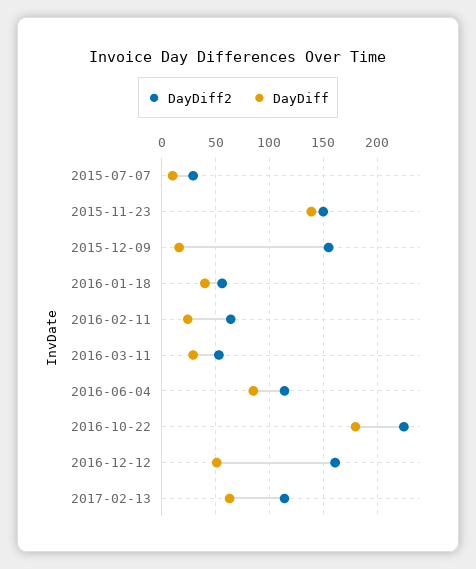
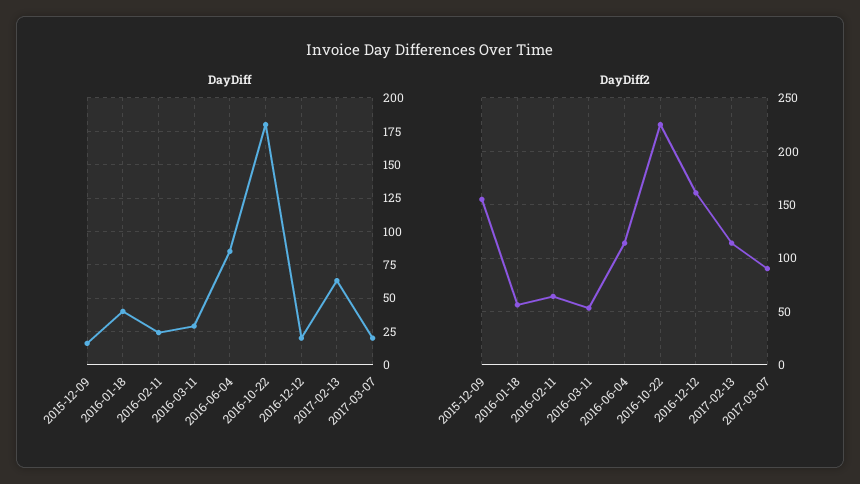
DayDiff2, 2015-07-07: 30 -> none
DayDiff, 2015-07-07: 10 -> none
DayDiff2, 2015-11-23: 150 -> none
DayDiff, 2015-11-23: 140 -> none
DayDiff, 2016-12-12: 50 -> 20
DayDiff, 2017-03-07: none -> 20
DayDiff2, 2017-03-07: none -> 90

